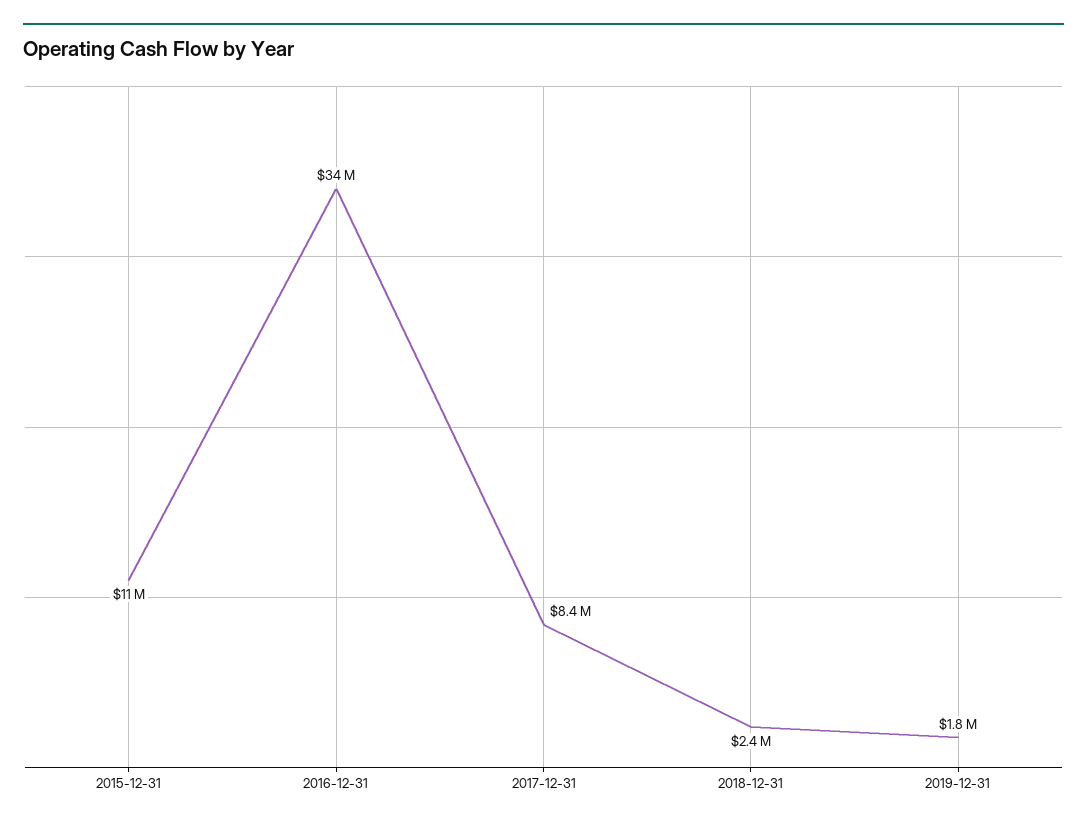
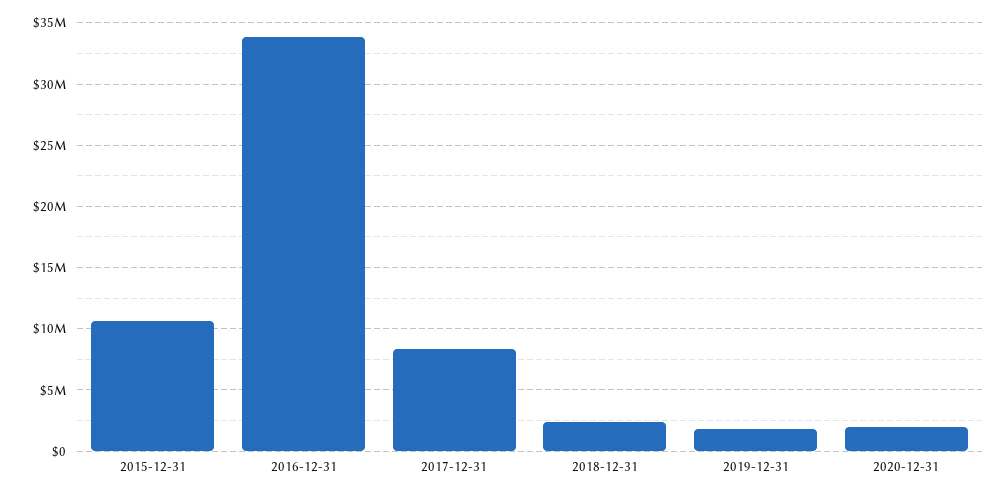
2020-12-31: none -> 2000000

